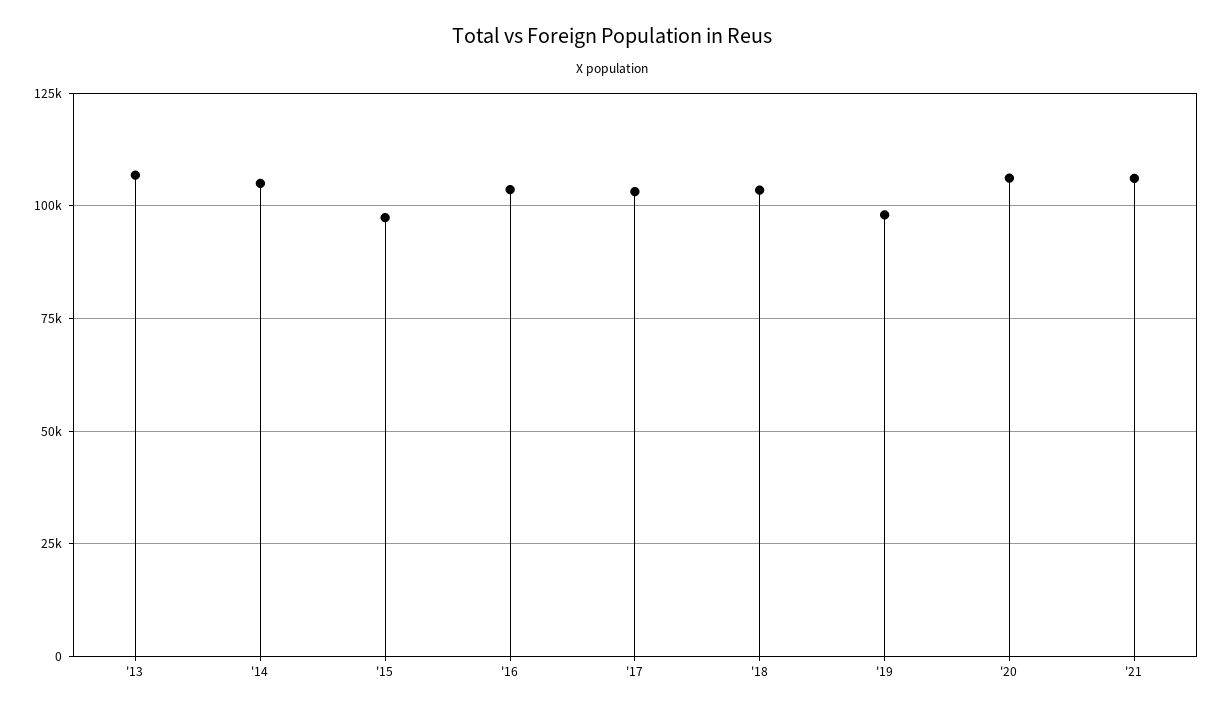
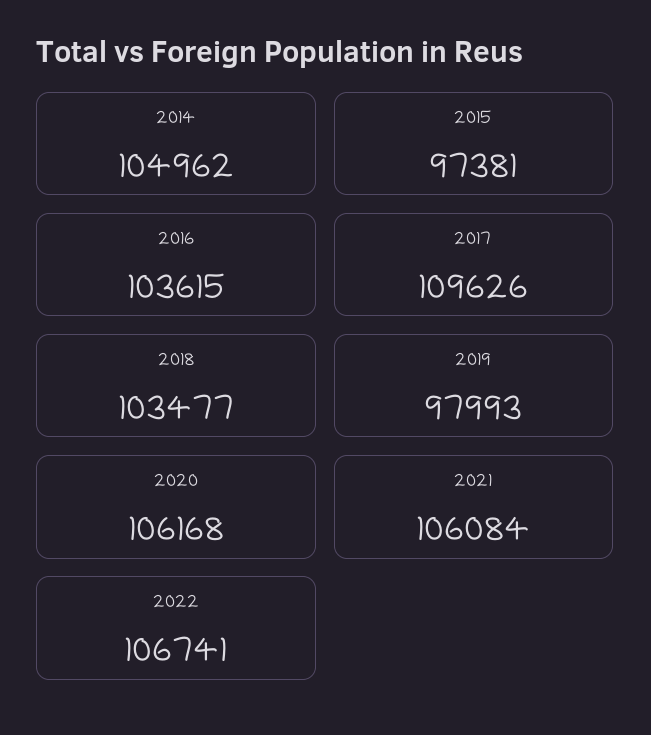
'13: 107500 -> none
'17: 102500 -> 109626
2022: none -> 106741

